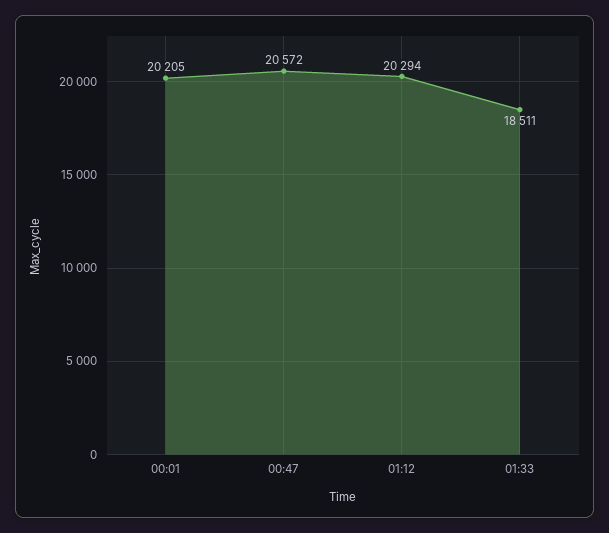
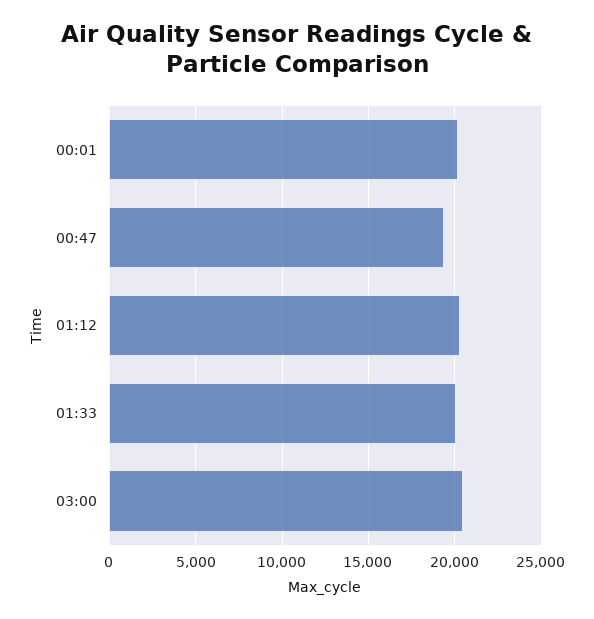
00:47: 20572 -> 19500
01:33: 18511 -> 20000
03:00: none -> 20500

